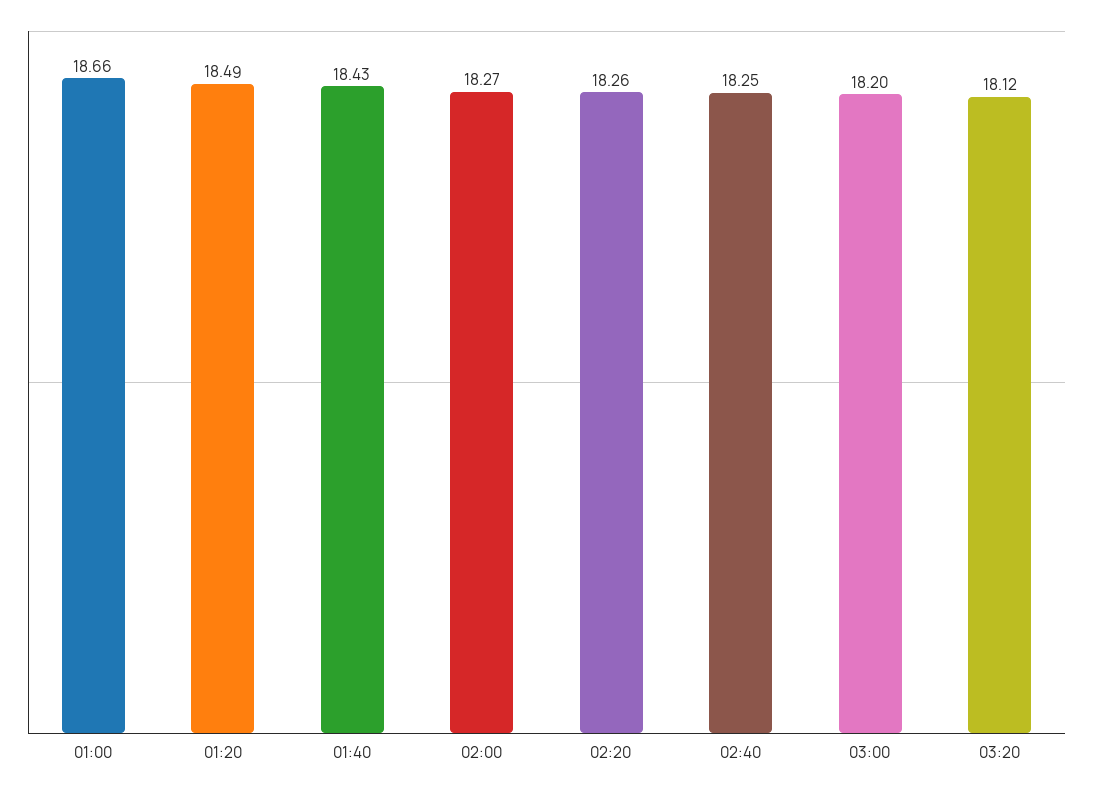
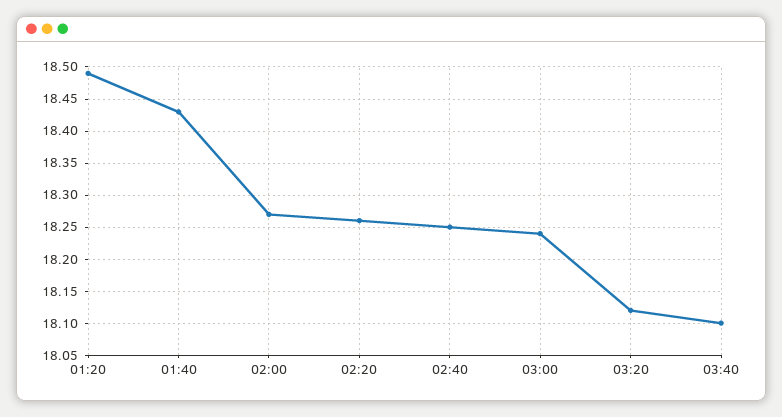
01:00: 18.66 -> none
03:00: 18.2 -> 18.24
03:40: none -> 18.1

